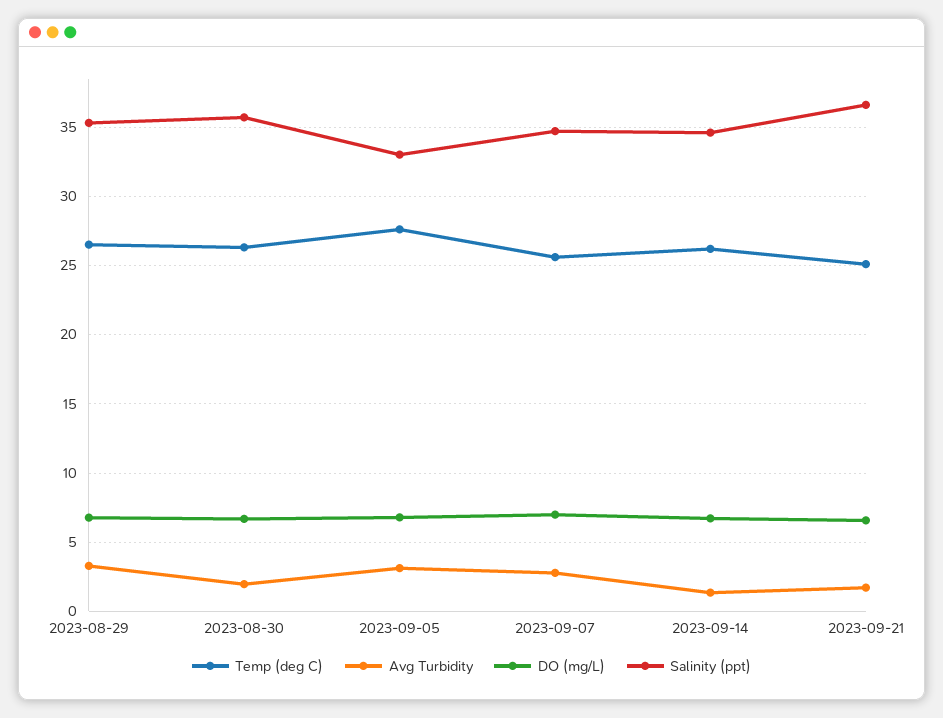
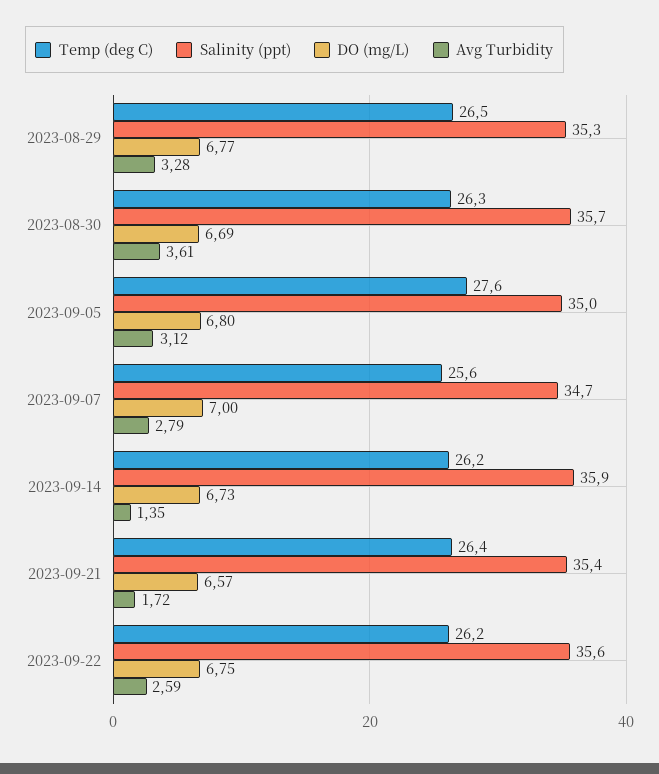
Avg Turbidity, 2023-08-30: 2 -> 3.61
Salinity (ppt), 2023-09-05: 33 -> 35
Salinity (ppt), 2023-09-14: 34.5 -> 35.9
Temp (deg C), 2023-09-21: 25 -> 26.4
Salinity (ppt), 2023-09-21: 36.5 -> 35.4
Temp (deg C), 2023-09-22: none -> 26.2
Salinity (ppt), 2023-09-22: none -> 35.6
DO (mg/L), 2023-09-22: none -> 6.75
Avg Turbidity, 2023-09-22: none -> 2.59

